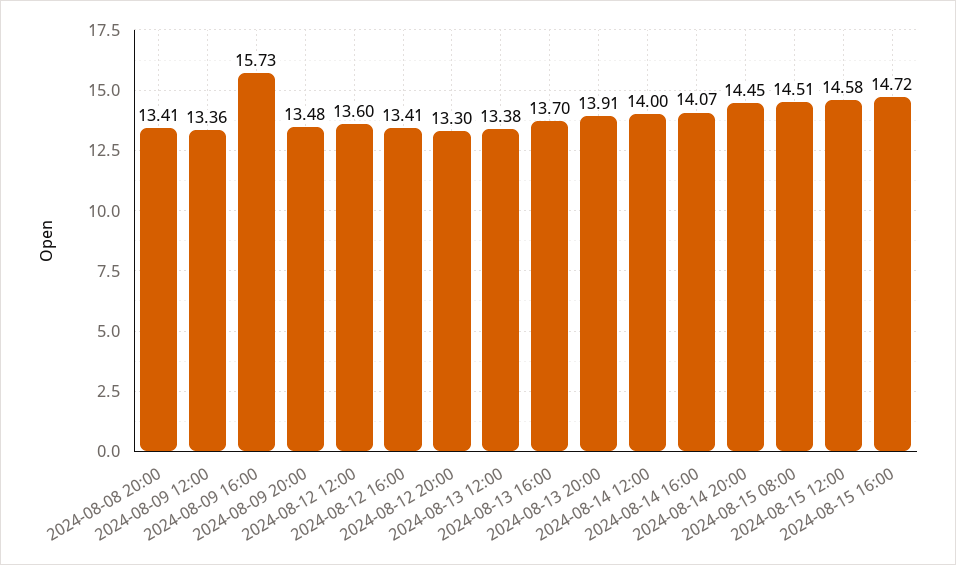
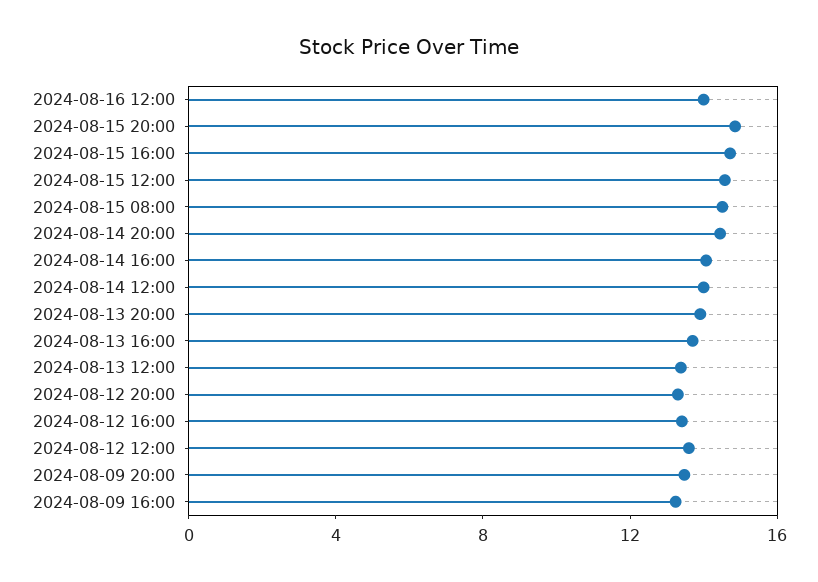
2024-08-08 20:00: 13.41 -> none
2024-08-09 12:00: 13.36 -> none
2024-08-09 16:00: 15.73 -> 13
2024-08-16 12:00: none -> 14
2024-08-15 20:00: none -> 15

